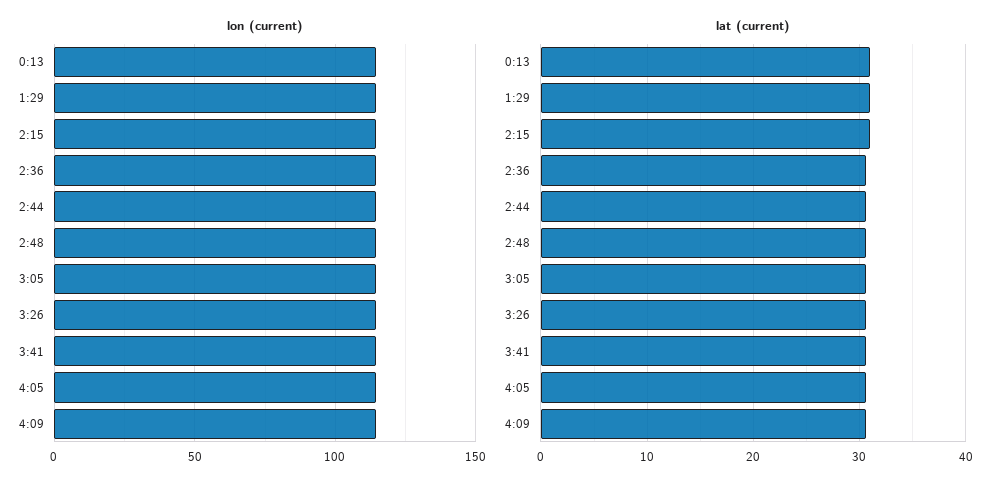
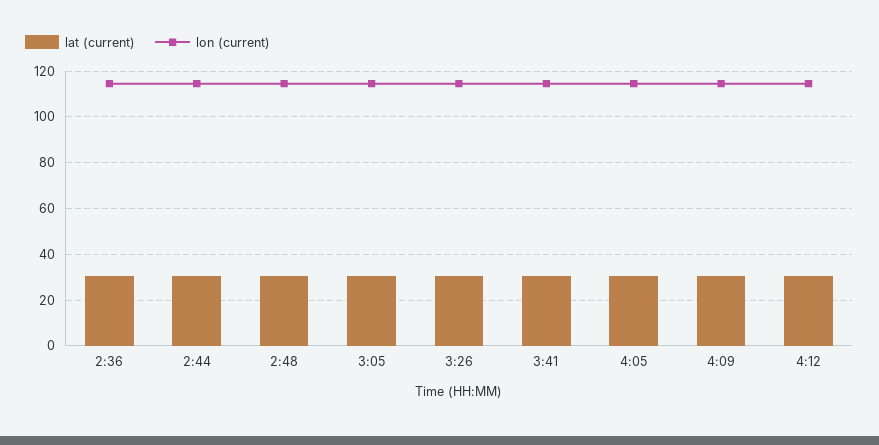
lon (current), 0:13: 115 -> none
lon (current), 1:29: 115 -> none
lon (current), 2:15: 115 -> none
lat (current), 0:13: 31 -> none
lat (current), 1:29: 31 -> none
lat (current), 2:15: 31 -> none
lat (current), 4:12: none -> 30
lon (current), 4:12: none -> 115

